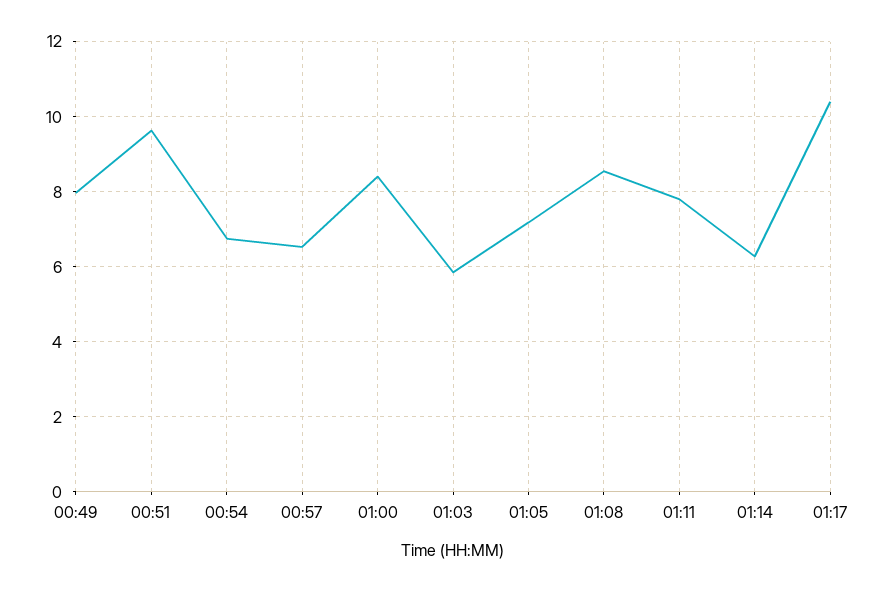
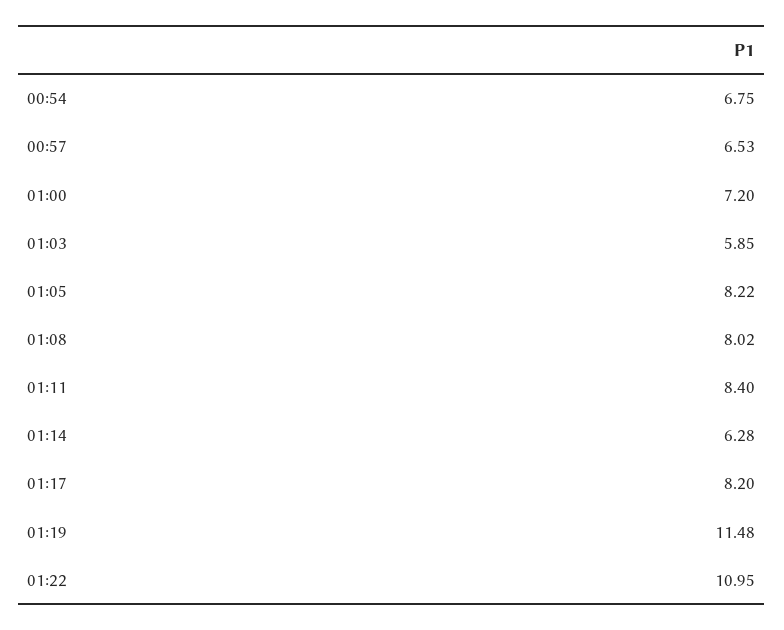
00:49: 8 -> none
00:51: 9.6 -> none
01:00: 8.4 -> 7.2
01:05: 7.2 -> 8.22
01:08: 8.6 -> 8.02
01:11: 7.8 -> 8.4
01:17: 10.4 -> 8.2
01:19: none -> 11.48
01:22: none -> 10.95

